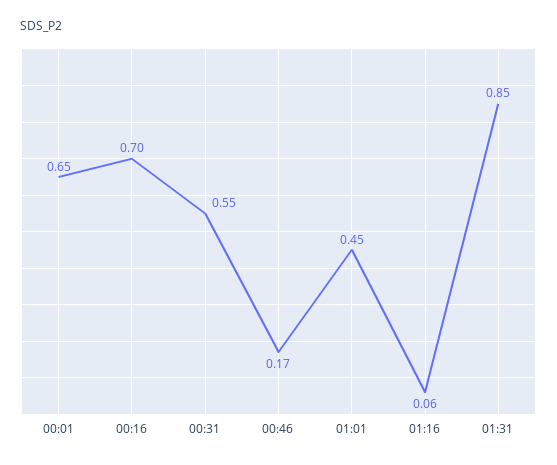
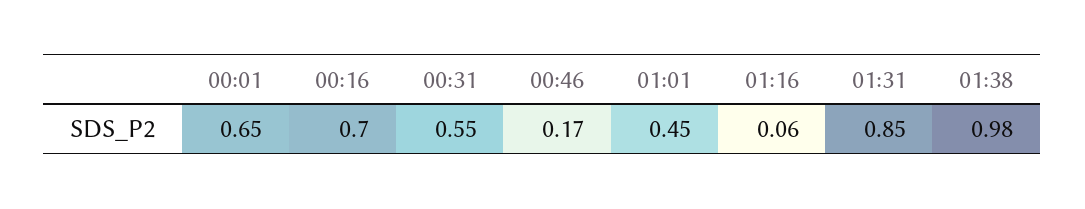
01:38: none -> 0.98

